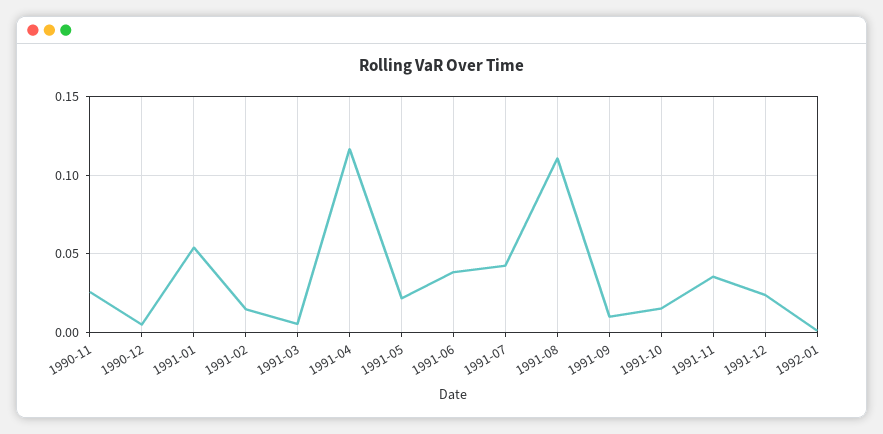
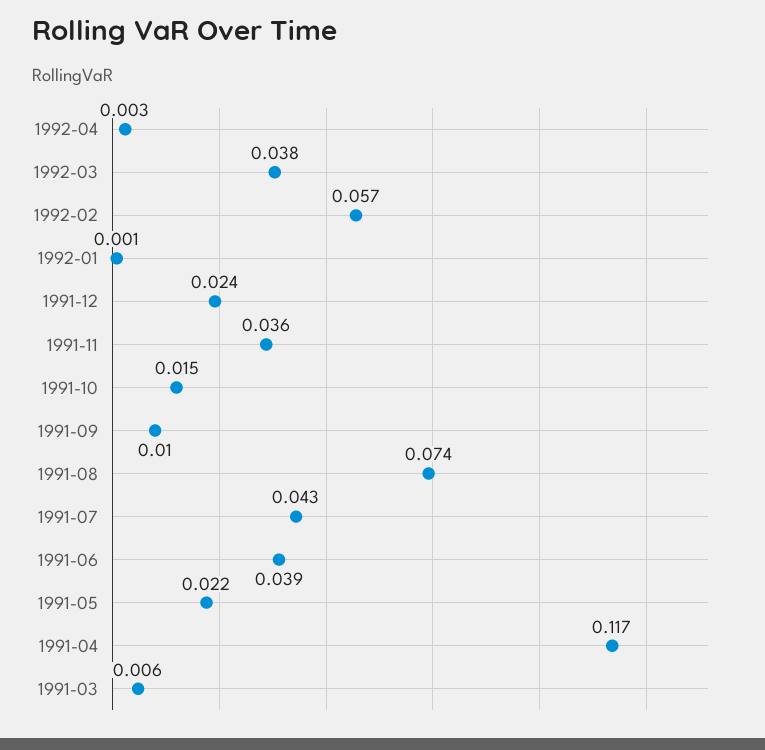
1990-11: 0.025 -> none
1990-12: 0.005 -> none
1991-01: 0.055 -> none
1991-02: 0.015 -> none
1991-08: 0.11 -> 0.074
1992-04: none -> 0.003
1992-03: none -> 0.038
1992-02: none -> 0.057

